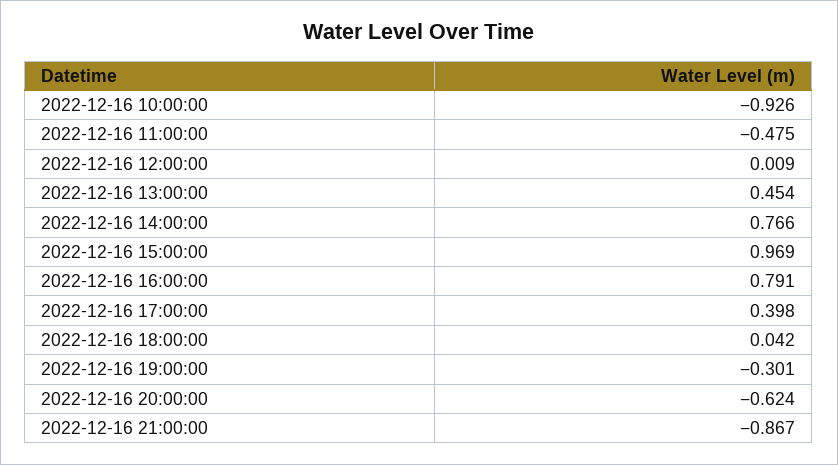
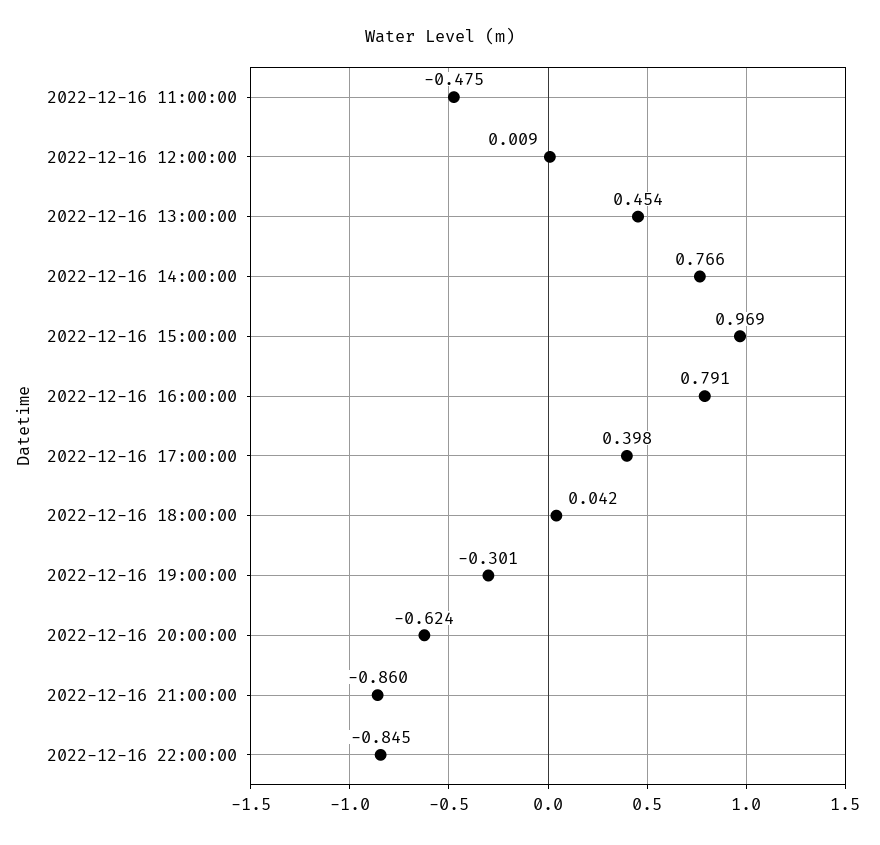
2022-12-16 10:00:00: -0.926 -> none
2022-12-16 21:00:00: -0.867 -> -0.86
2022-12-16 22:00:00: none -> -0.845

